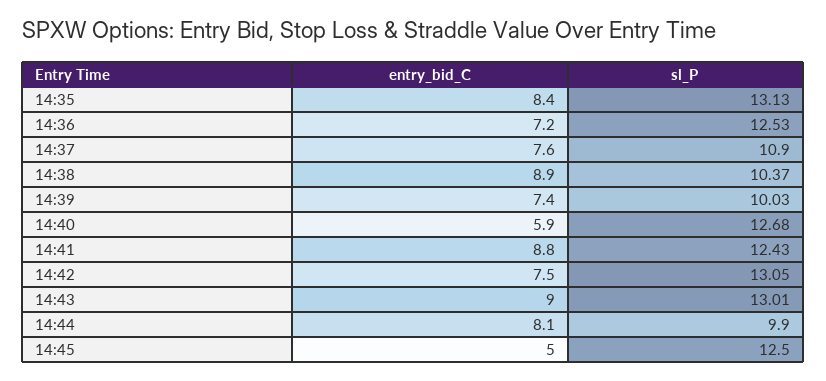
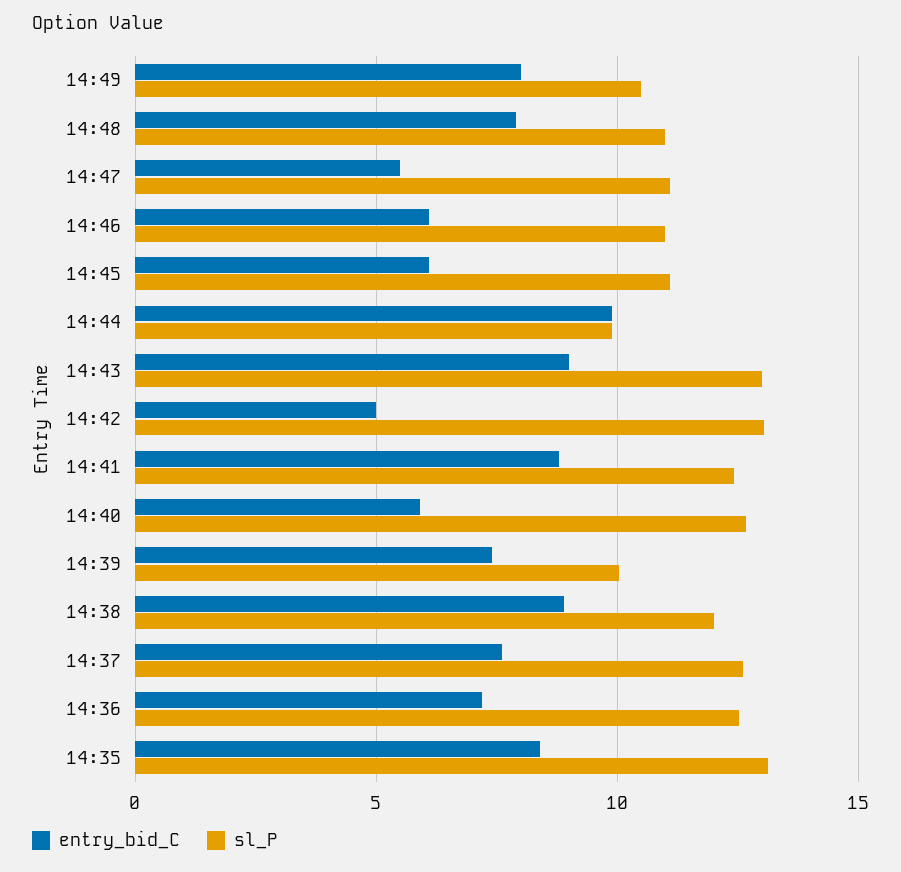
sl_P, 14:37: 10.9 -> 12.5
sl_P, 14:38: 10.37 -> 12
entry_bid_C, 14:42: 7.5 -> 5
entry_bid_C, 14:44: 8.1 -> 10
entry_bid_C, 14:45: 5 -> 6
sl_P, 14:45: 12.5 -> 11
entry_bid_C, 14:49: none -> 8
sl_P, 14:49: none -> 10.5
entry_bid_C, 14:48: none -> 8
sl_P, 14:48: none -> 11
entry_bid_C, 14:47: none -> 5.5
sl_P, 14:47: none -> 11
entry_bid_C, 14:46: none -> 6
sl_P, 14:46: none -> 11

